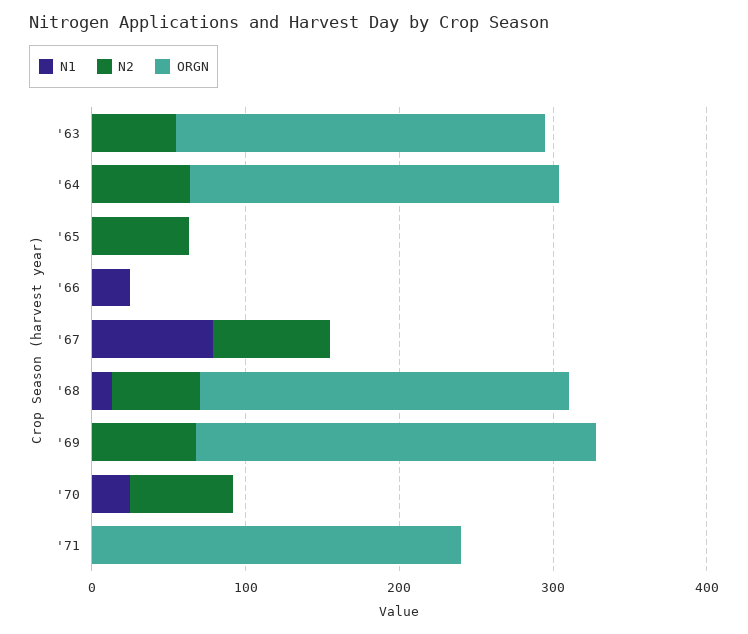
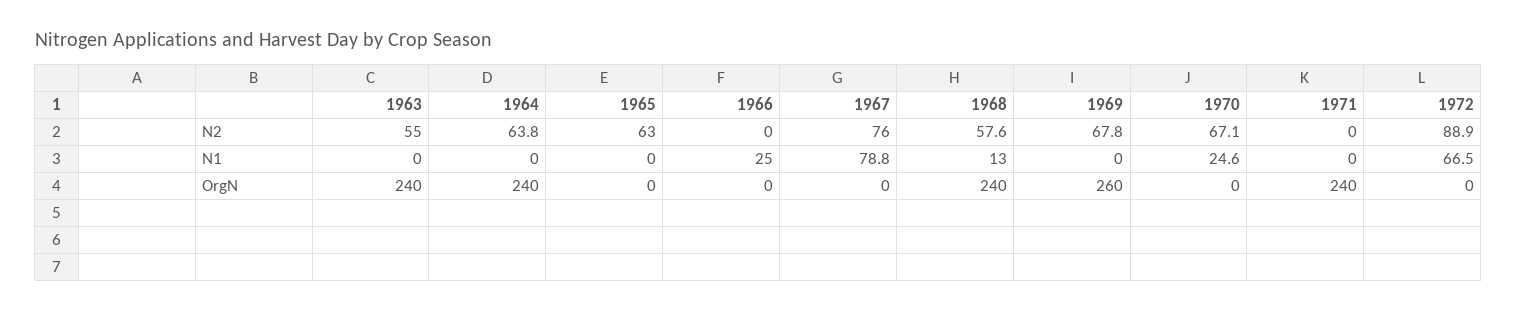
N2, 1972: none -> 88.9
N1, 1972: none -> 66.5
ORGN, 1972: none -> 0

